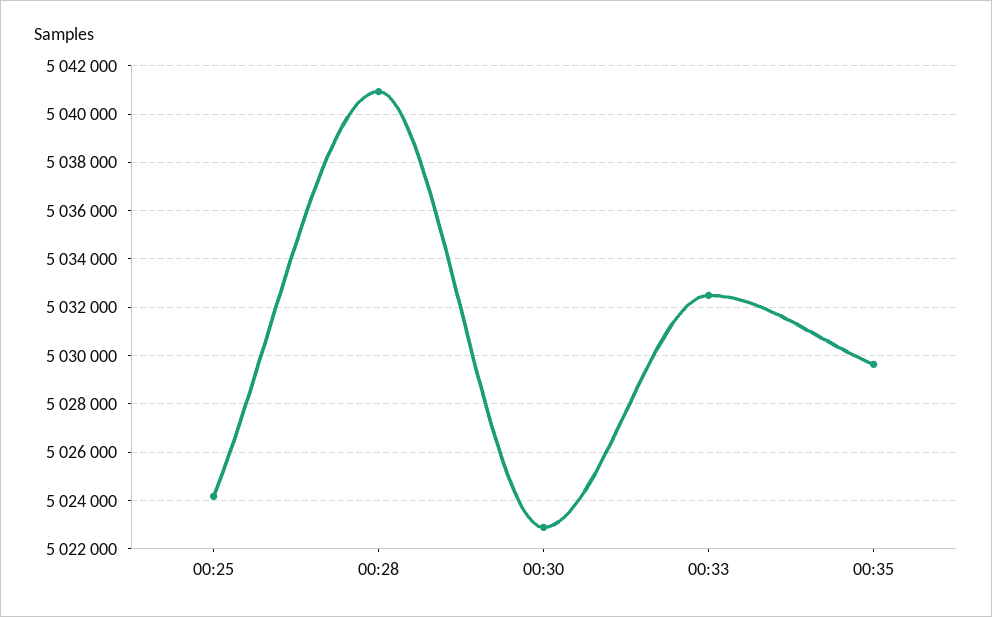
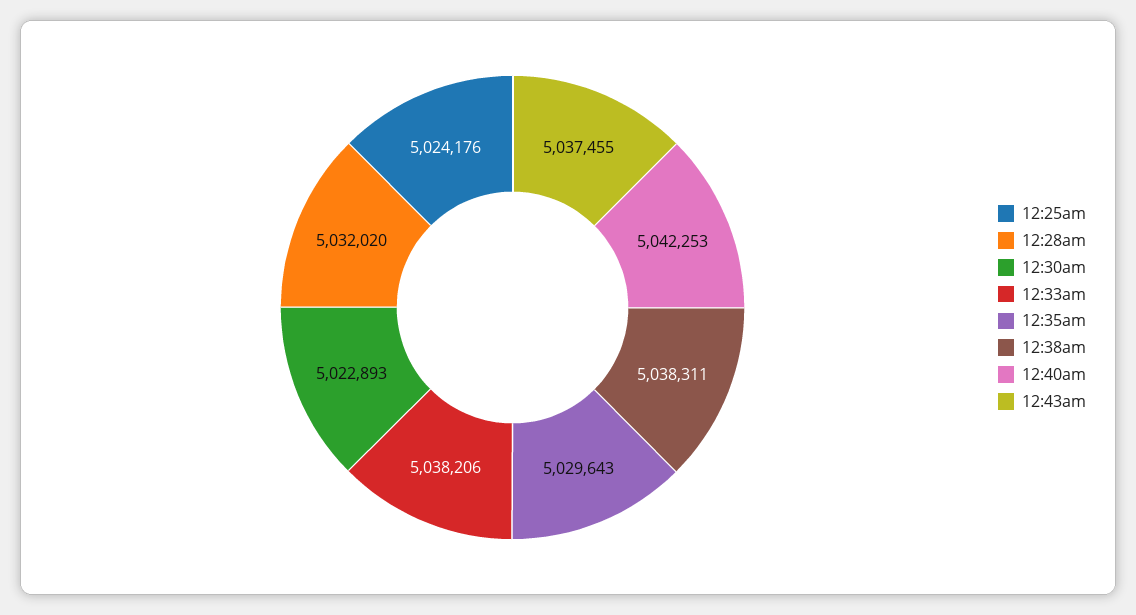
00:28: 5041000 -> 5032020
00:33: 5032500 -> 5038206
12:38am: none -> 5038311
12:40am: none -> 5042253
12:43am: none -> 5037455

